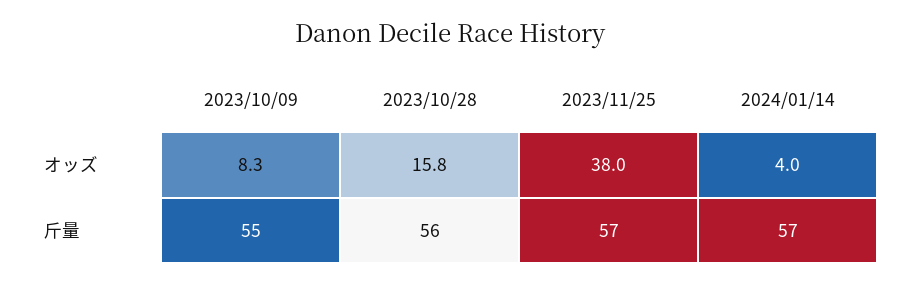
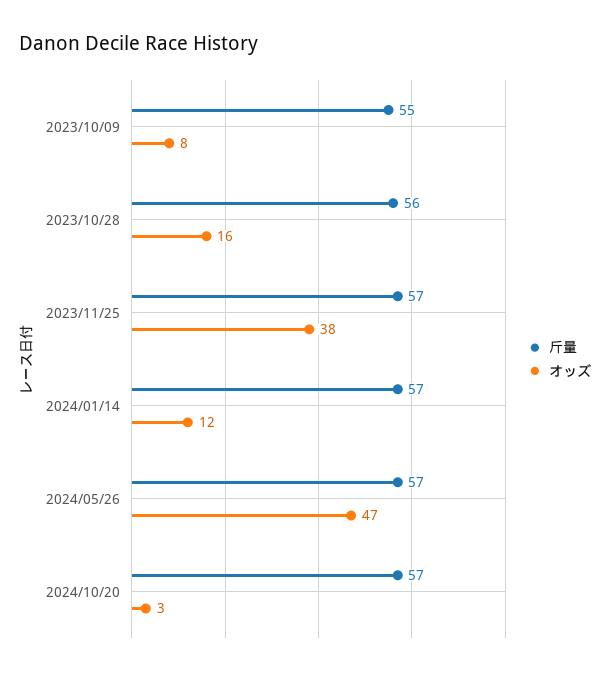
オッズ, 2024/01/14: 4 -> 12
斤量, 2024/05/26: none -> 57
オッズ, 2024/05/26: none -> 47
斤量, 2024/10/20: none -> 57
オッズ, 2024/10/20: none -> 3

